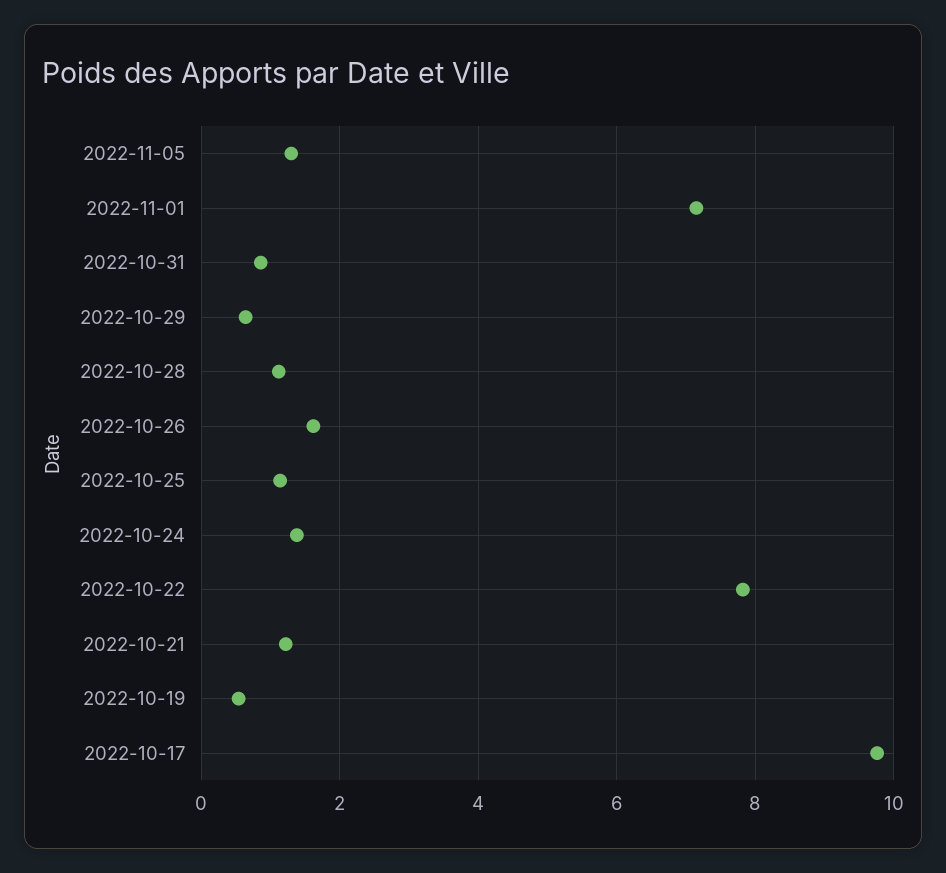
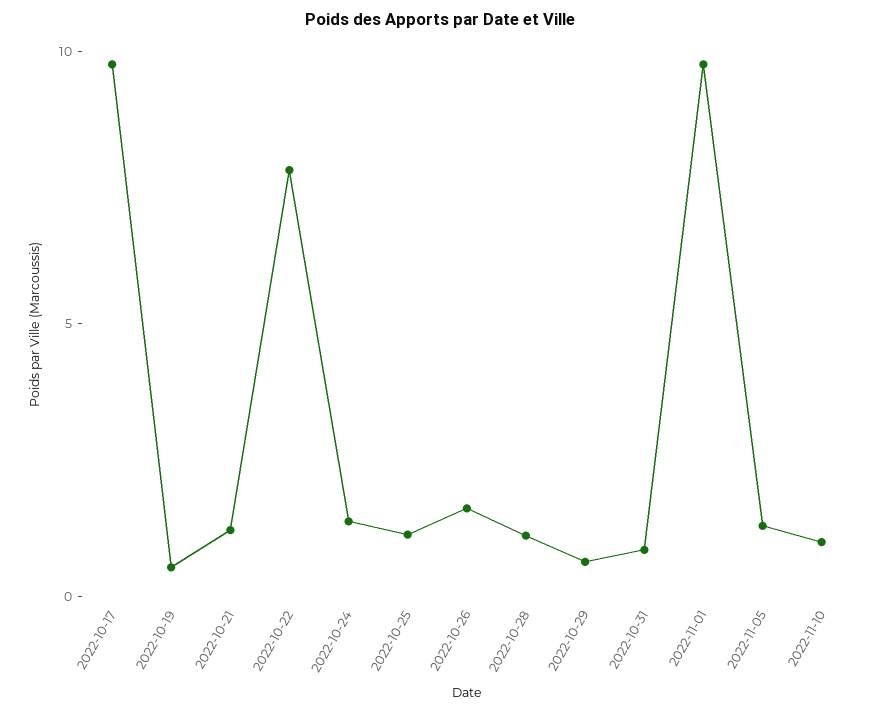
2022-11-01: 7.2 -> 10
2022-11-10: none -> 1

